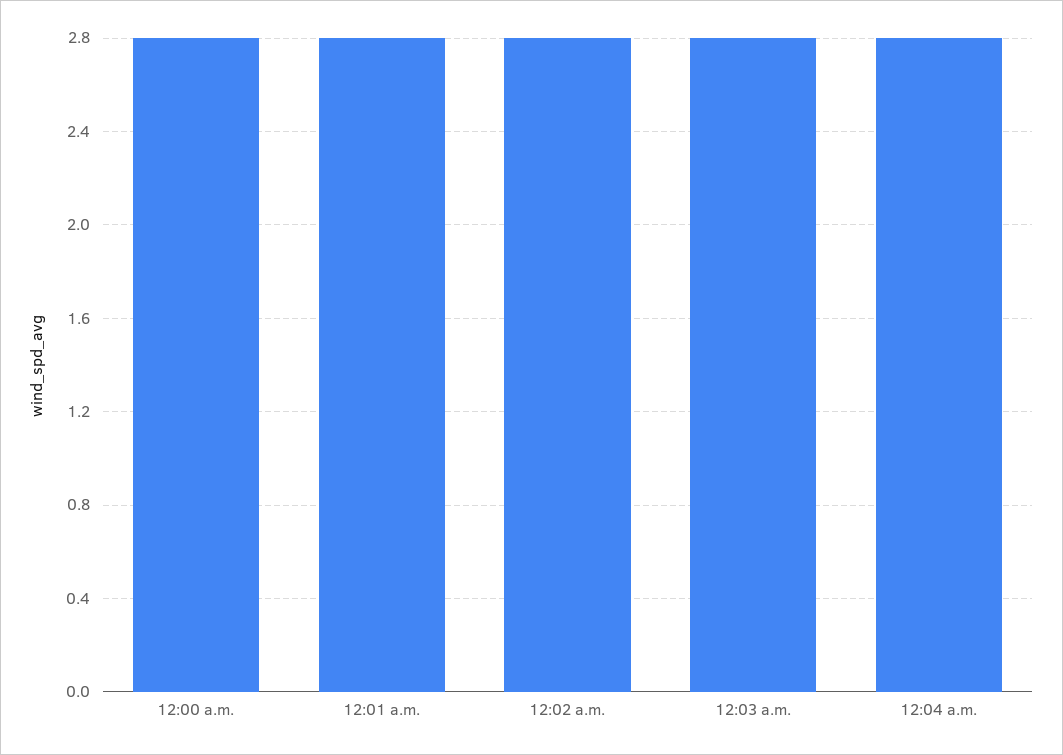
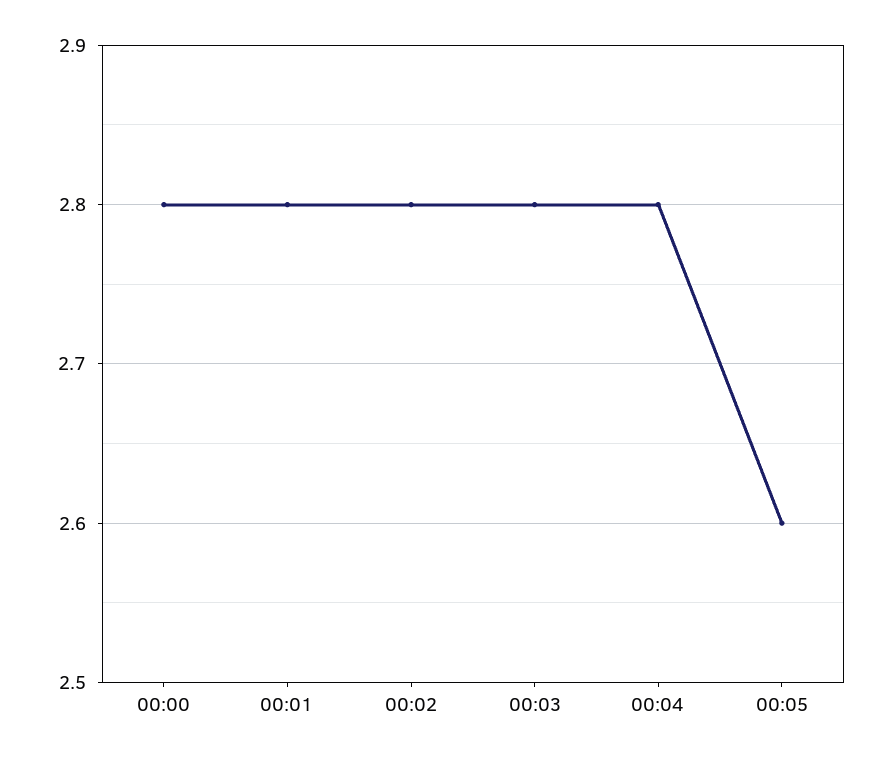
00:05: none -> 2.6

